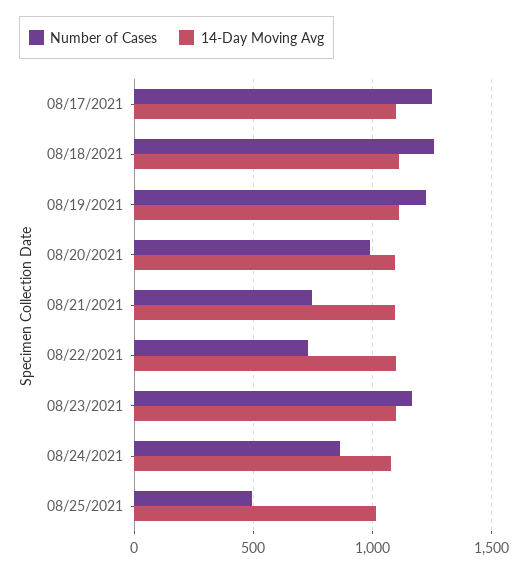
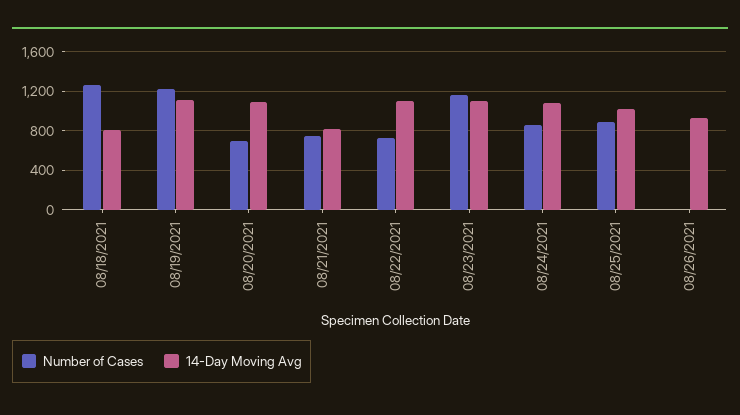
Number of Cases, 08/17/2021: 1250 -> none
14-Day Moving Avg, 08/17/2021: 1100 -> none
14-Day Moving Avg, 08/18/2021: 1100 -> 800
Number of Cases, 08/20/2021: 1000 -> 700
14-Day Moving Avg, 08/21/2021: 1100 -> 800
Number of Cases, 08/25/2021: 500 -> 900
Number of Cases, 08/26/2021: none -> 0
14-Day Moving Avg, 08/26/2021: none -> 900

